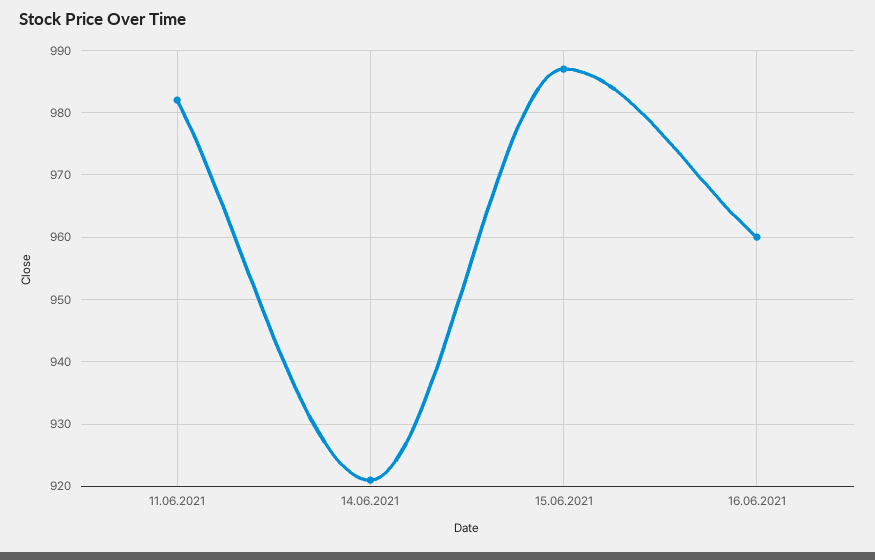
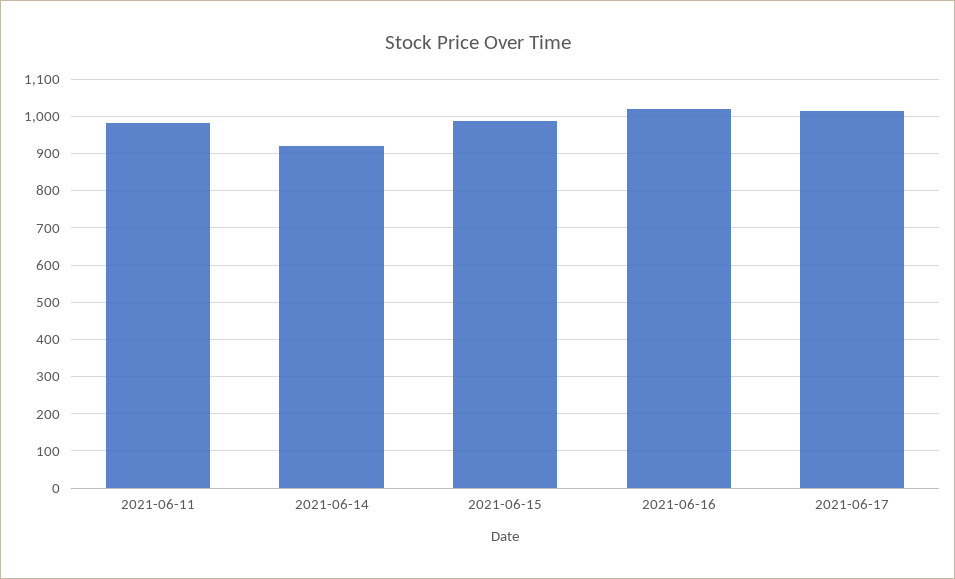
16.06.2021: 960 -> 1020
2021-06-17: none -> 1020

